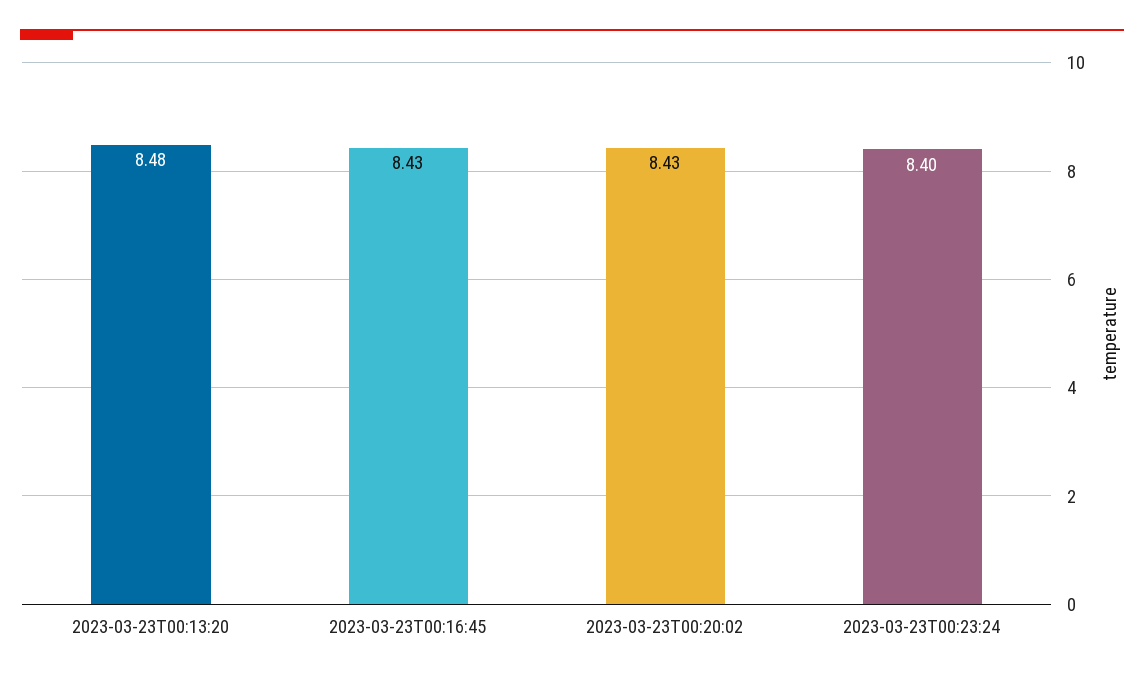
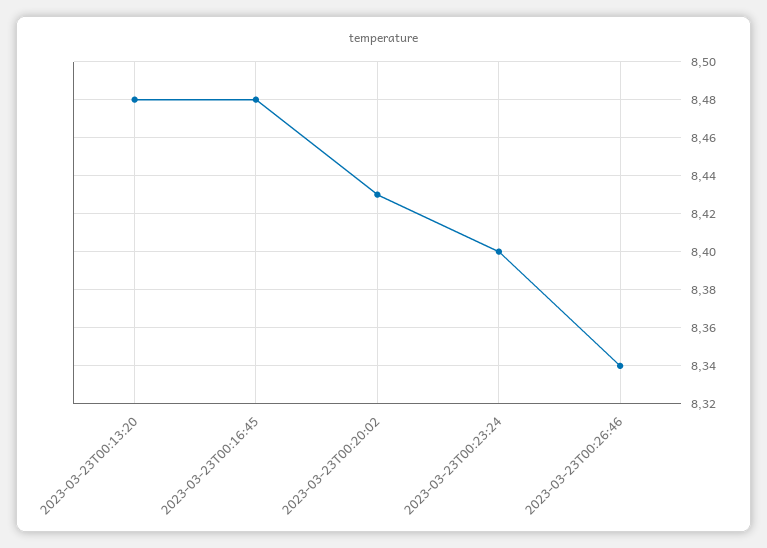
2023-03-23T00:16:45: 8.43 -> 8.48
2023-03-23T00:26:46: none -> 8.34

